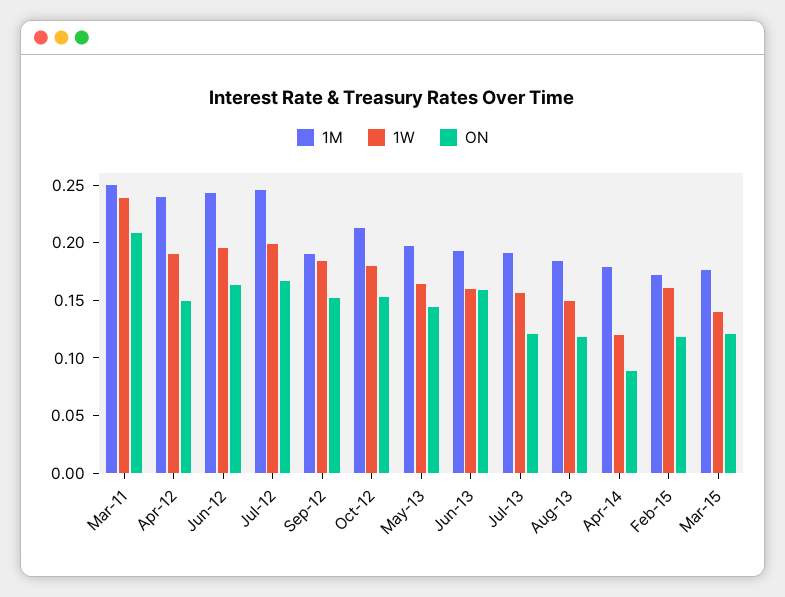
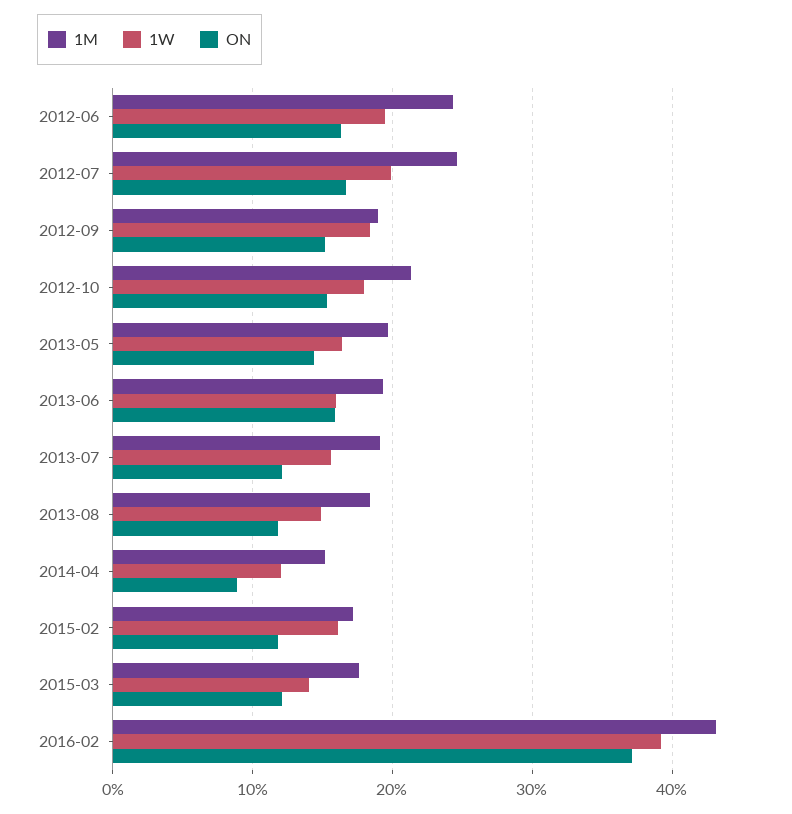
1M, Mar-11: 0.25 -> none
1W, Mar-11: 0.24 -> none
ON, Mar-11: 0.21 -> none
1M, Apr-12: 0.24 -> none
1W, Apr-12: 0.19 -> none
ON, Apr-12: 0.15 -> none
1M, Apr-14: 0.18 -> 0.15
1M, 2016-02: none -> 0.43
1W, 2016-02: none -> 0.39
ON, 2016-02: none -> 0.37

